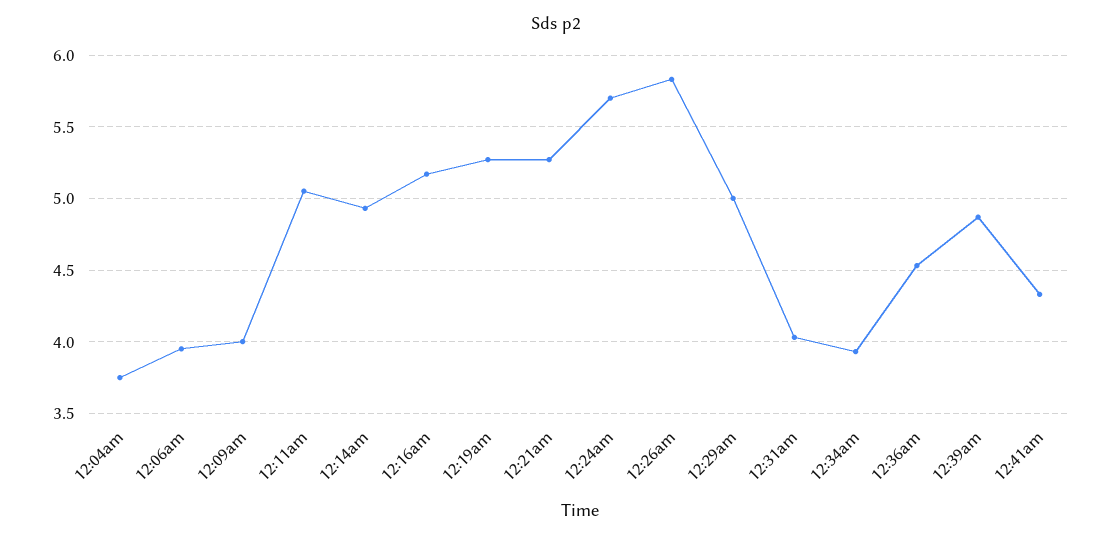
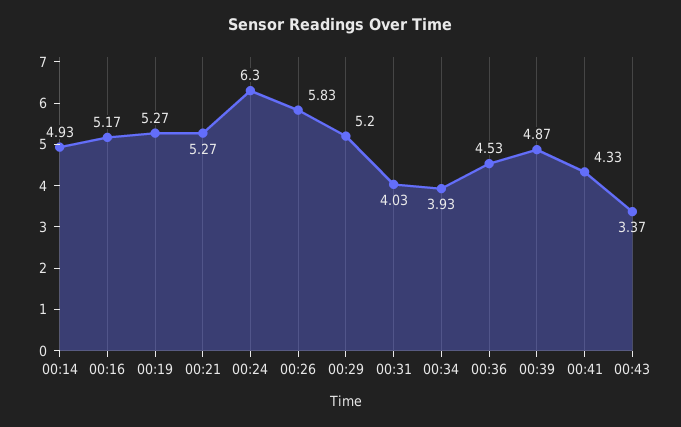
12:04am: 3.75 -> none
12:06am: 3.95 -> none
12:09am: 4 -> none
12:11am: 5.05 -> none
12:24am: 5.7 -> 6.3
12:29am: 5 -> 5.2
00:43: none -> 3.37

